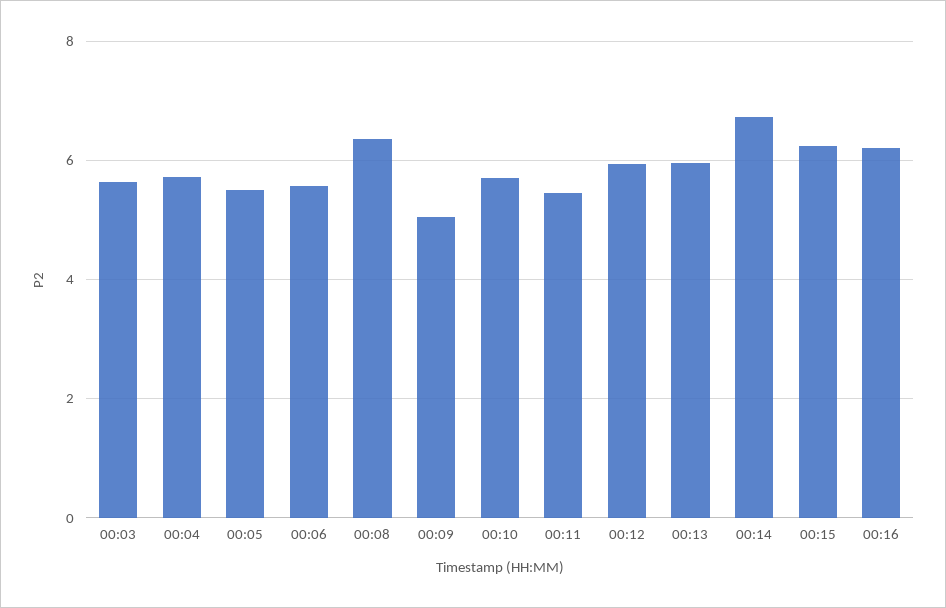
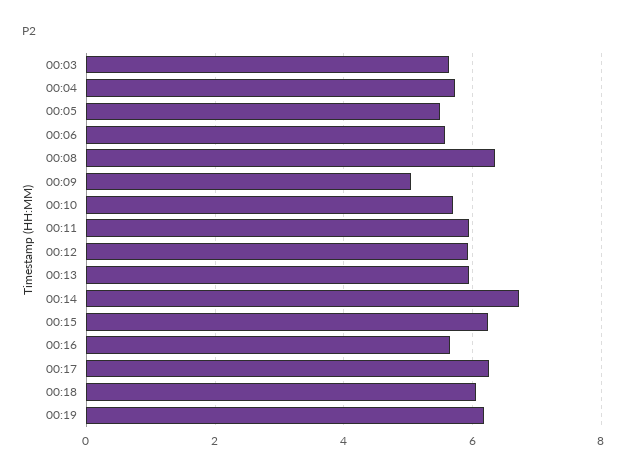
00:11: 5.4 -> 6
00:16: 6.2 -> 5.6
00:17: none -> 6.2
00:18: none -> 6
00:19: none -> 6.2

